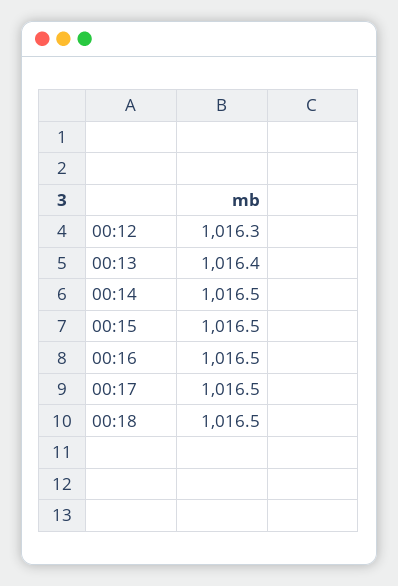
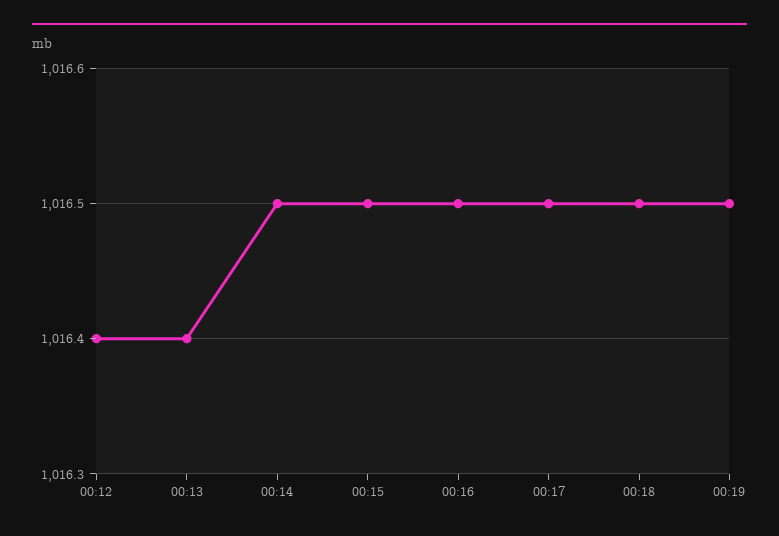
00:12: 1016.3 -> 1016.4
00:19: none -> 1016.5

